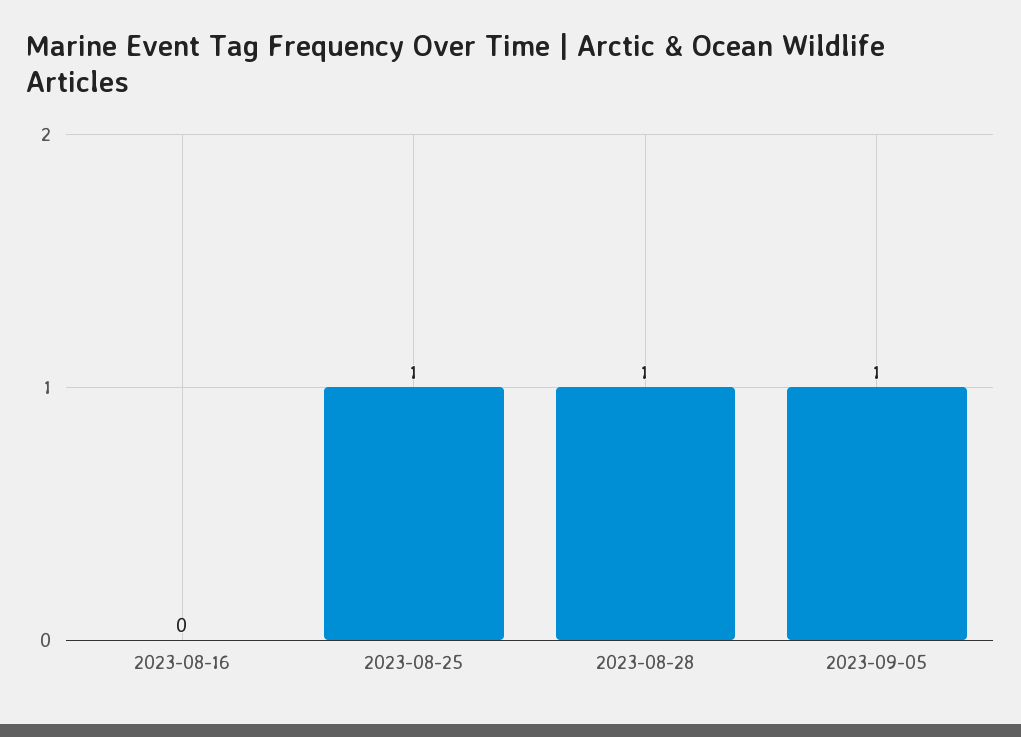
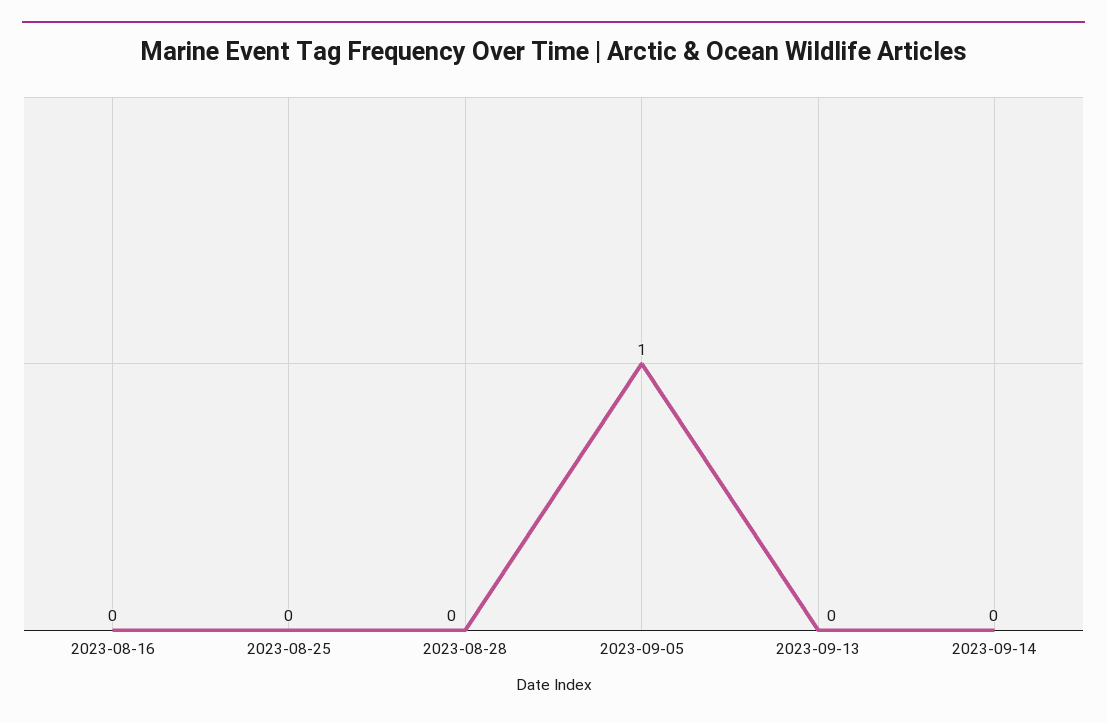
2023-08-25: 1 -> 0
2023-08-28: 1 -> 0
2023-09-13: none -> 0
2023-09-14: none -> 0

